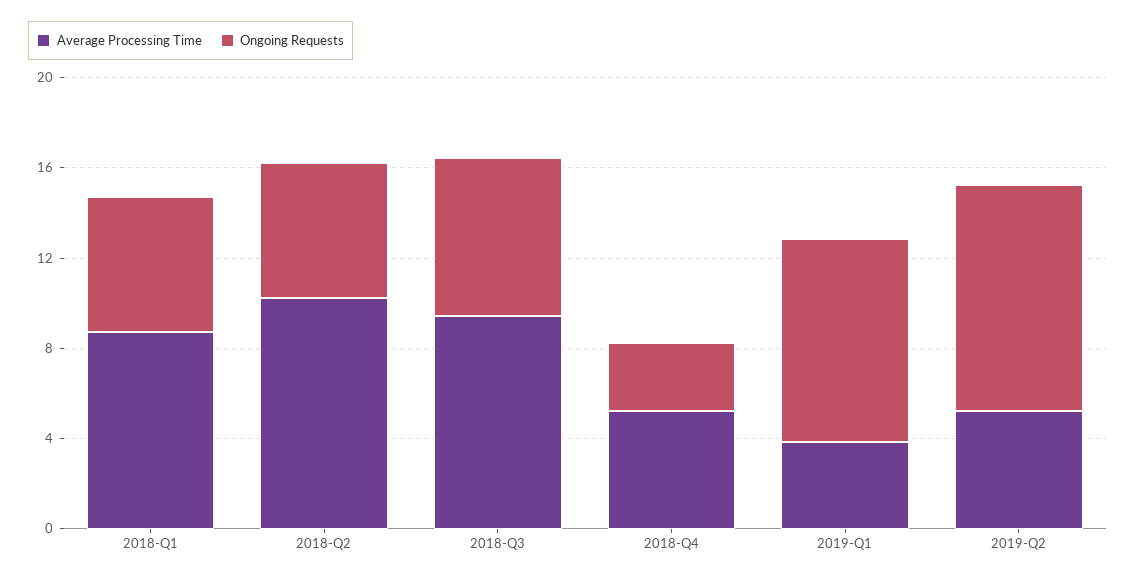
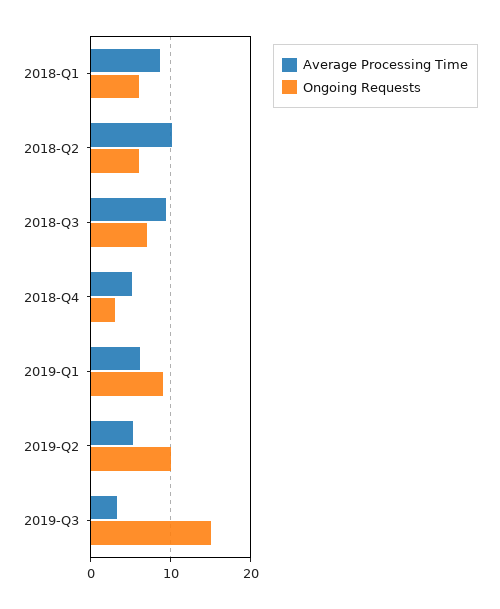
Average Processing Time, 2019-Q1: 4 -> 6
Average Processing Time, 2019-Q3: none -> 3
Ongoing Requests, 2019-Q3: none -> 15

